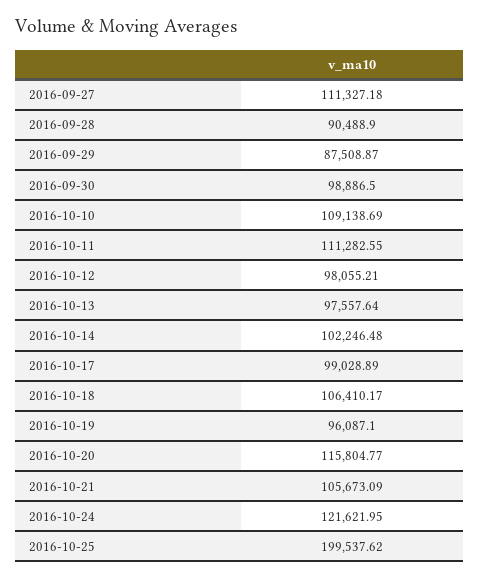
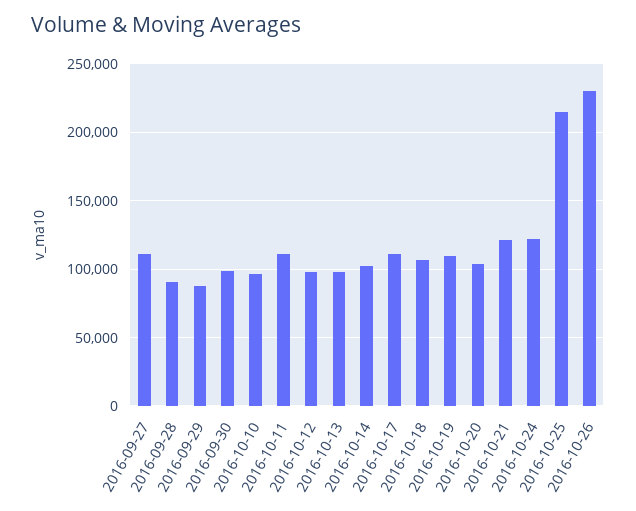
2016-10-10: 109138.69 -> 95000
2016-10-17: 99028.89 -> 110000
2016-10-19: 96087.1 -> 110000
2016-10-20: 115804.77 -> 105000
2016-10-21: 105673.09 -> 120000
2016-10-25: 199537.62 -> 215000
2016-10-26: none -> 230000

